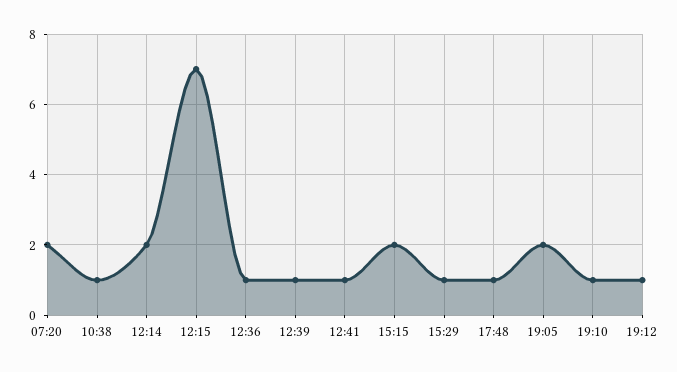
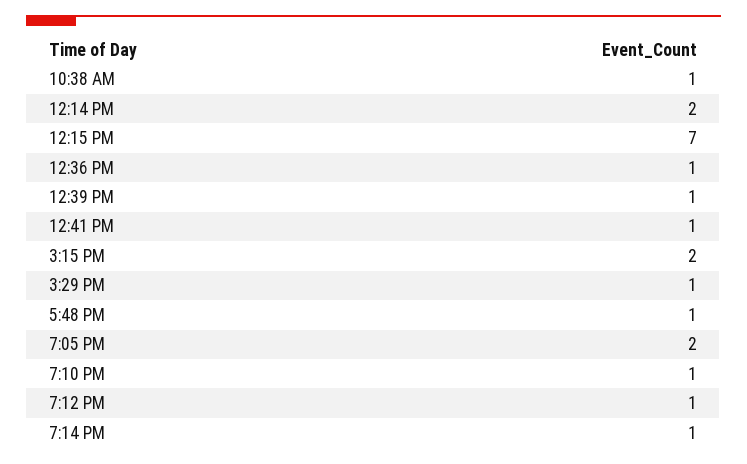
07:20: 2 -> none
7:14 PM: none -> 1

